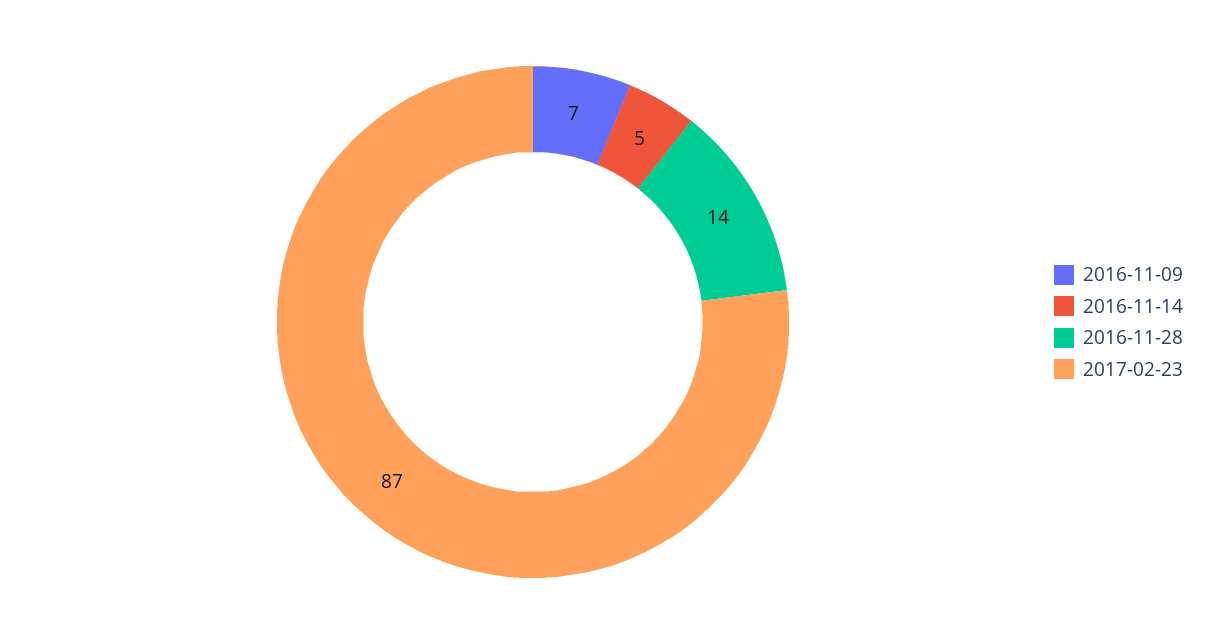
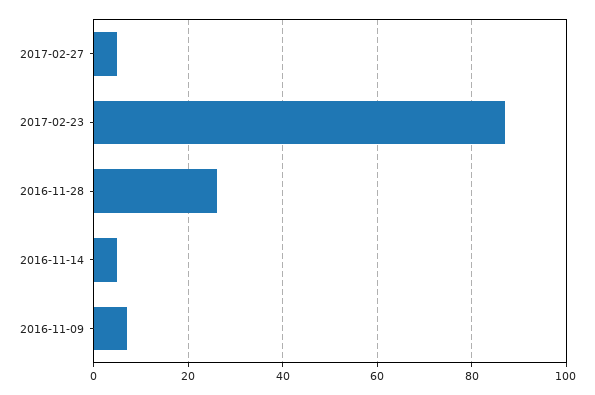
2016-11-28: 14 -> 25
2017-02-27: none -> 5

